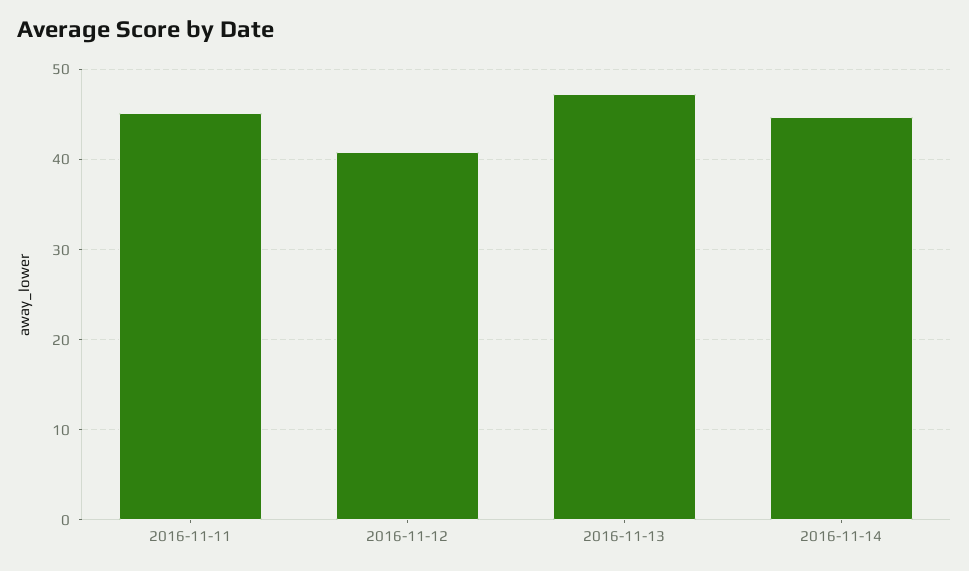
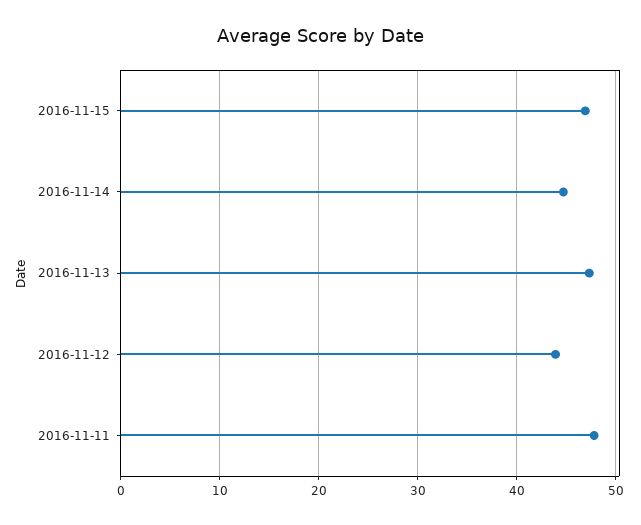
2016-11-11: 45 -> 48
2016-11-12: 41 -> 44
2016-11-15: none -> 47

